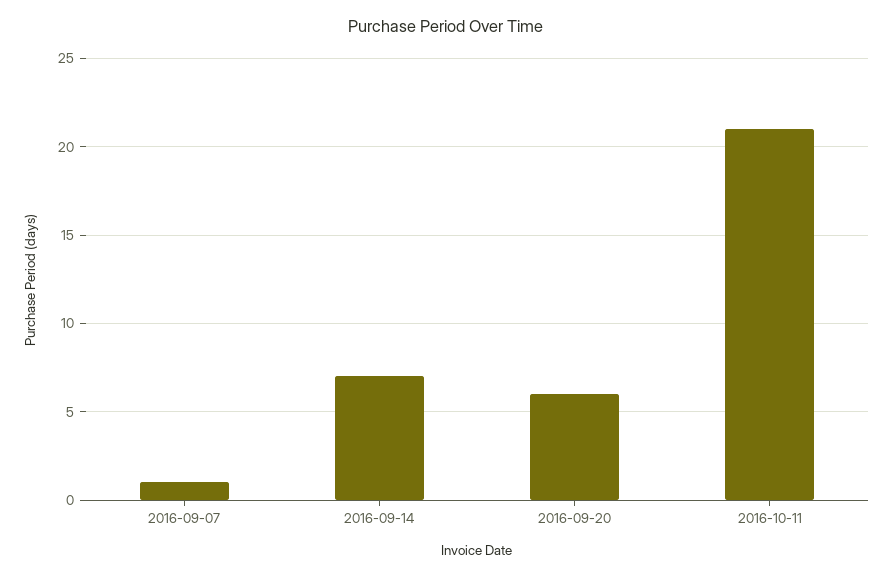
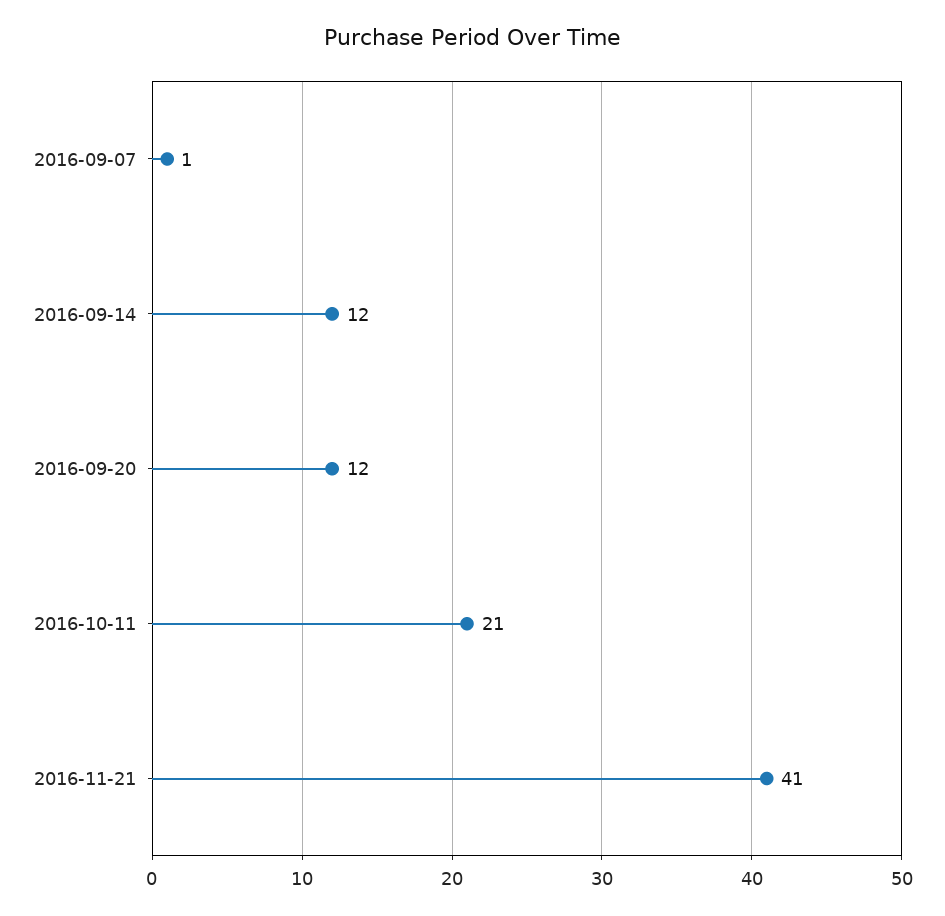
2016-09-14: 7 -> 12
2016-09-20: 6 -> 12
2016-11-21: none -> 41

